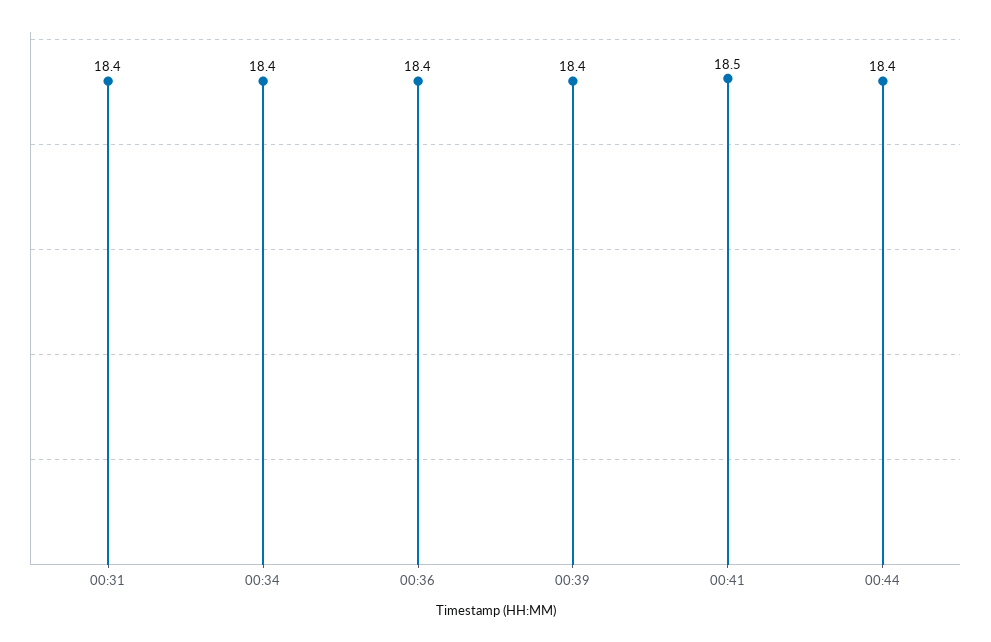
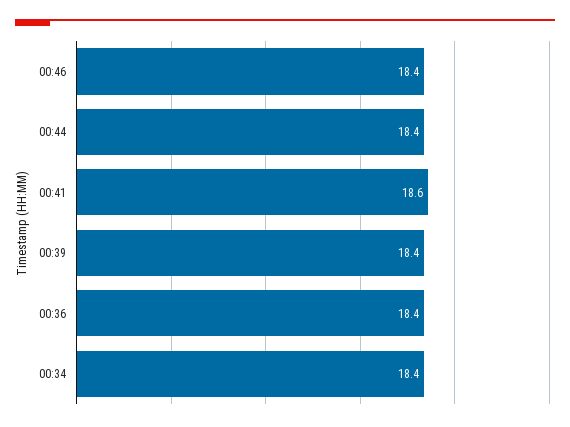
00:31: 18.4 -> none
00:41: 18.5 -> 18.6
00:46: none -> 18.4

